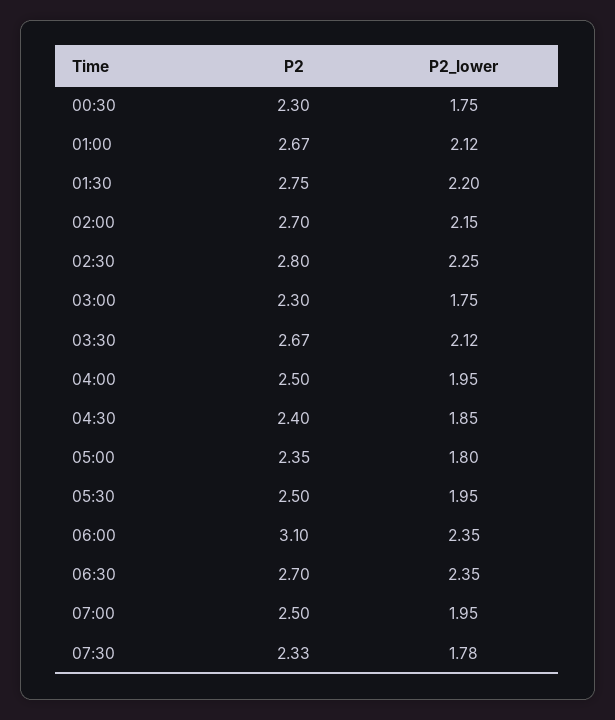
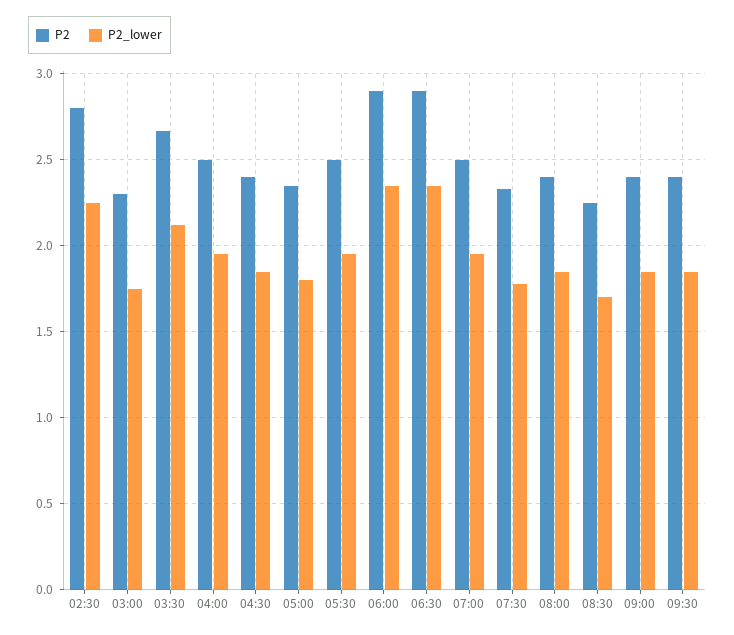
P2, 00:30: 2.3 -> none
P2_lower, 00:30: 1.75 -> none
P2, 01:00: 2.67 -> none
P2_lower, 01:00: 2.12 -> none
P2, 01:30: 2.75 -> none
P2_lower, 01:30: 2.2 -> none
P2, 02:00: 2.7 -> none
P2_lower, 02:00: 2.15 -> none
P2, 06:00: 3.1 -> 2.9
P2, 06:30: 2.7 -> 2.9
P2, 08:00: none -> 2.4
P2_lower, 08:00: none -> 1.85
P2, 08:30: none -> 2.25
P2_lower, 08:30: none -> 1.7
P2, 09:00: none -> 2.4
P2_lower, 09:00: none -> 1.85
P2, 09:30: none -> 2.4
P2_lower, 09:30: none -> 1.85

